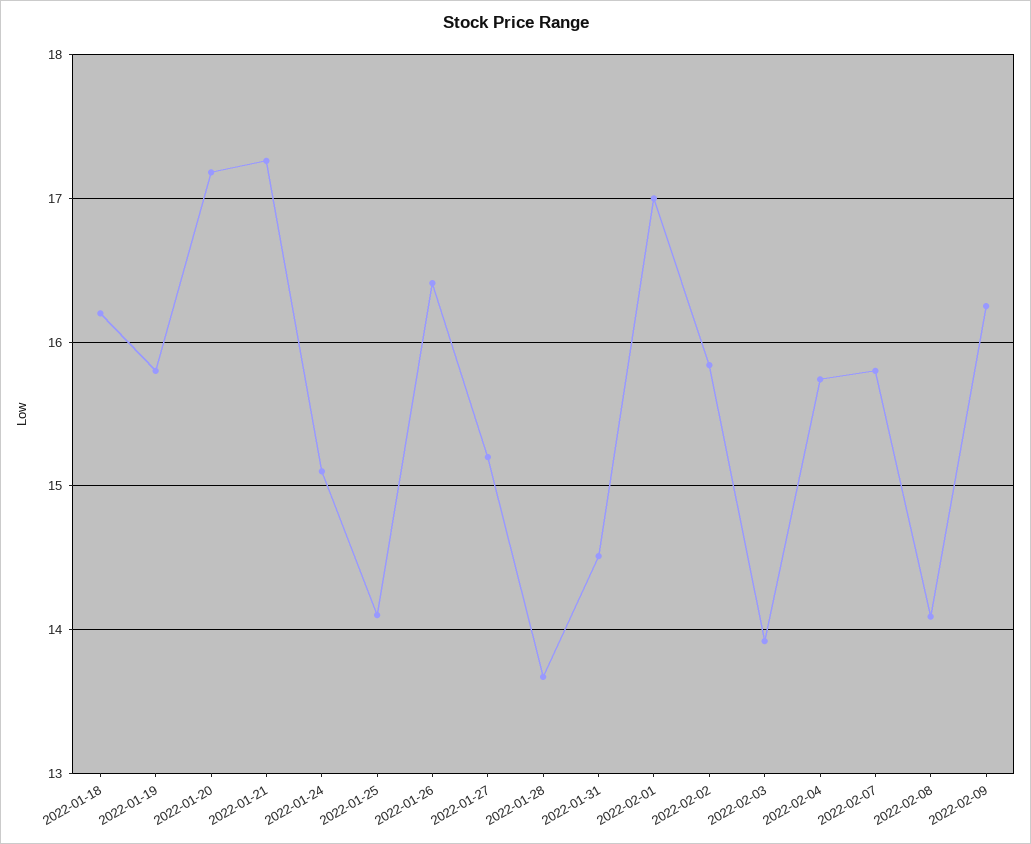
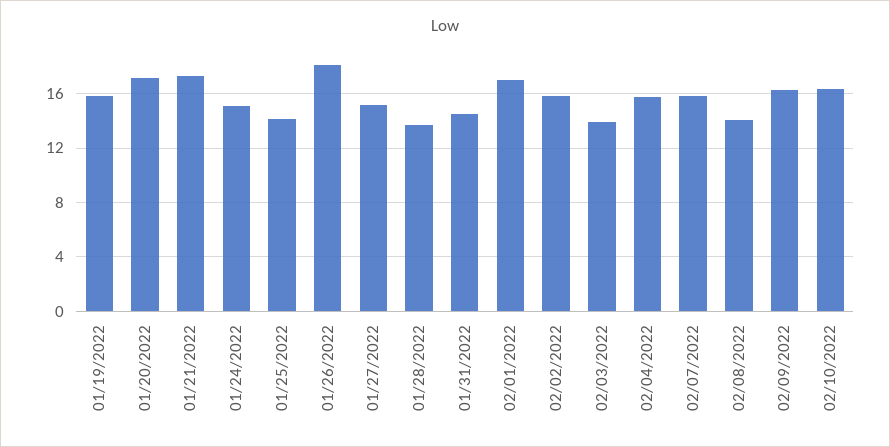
2022-01-18: 16.2 -> none
2022-01-26: 16.4 -> 18
02/10/2022: none -> 16.5

